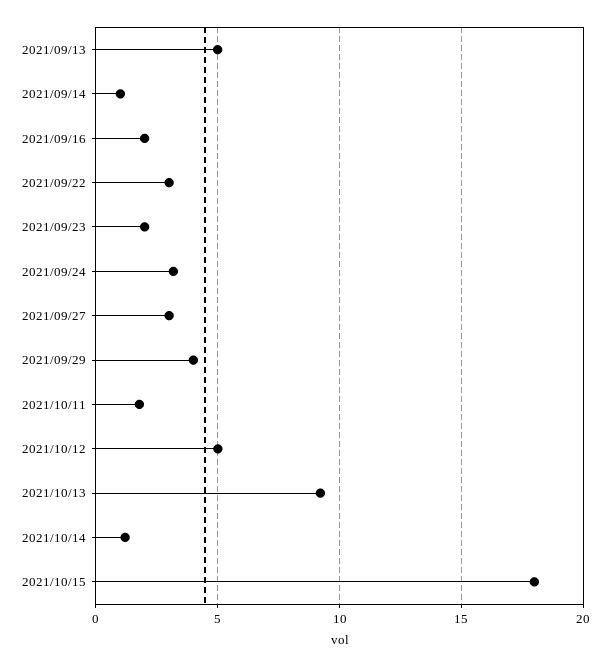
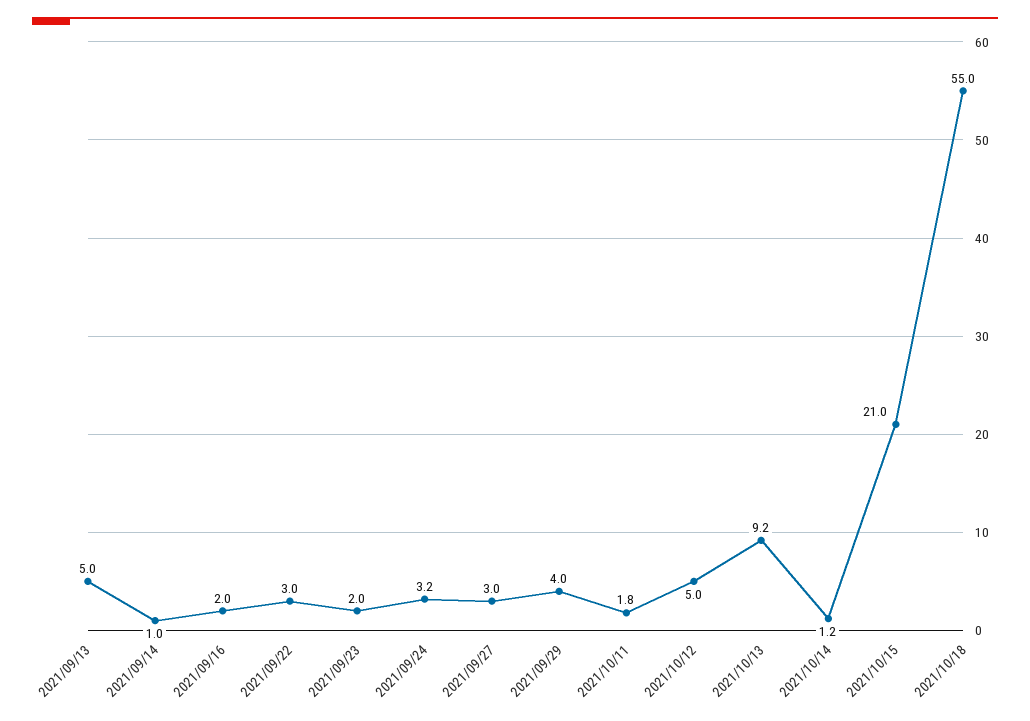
2021/10/15: 18 -> 21
2021/10/18: none -> 55

